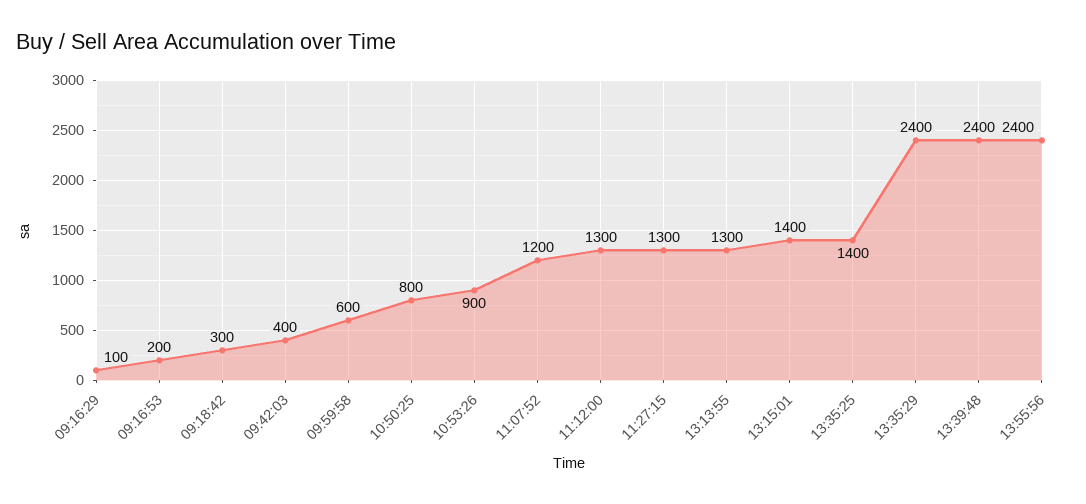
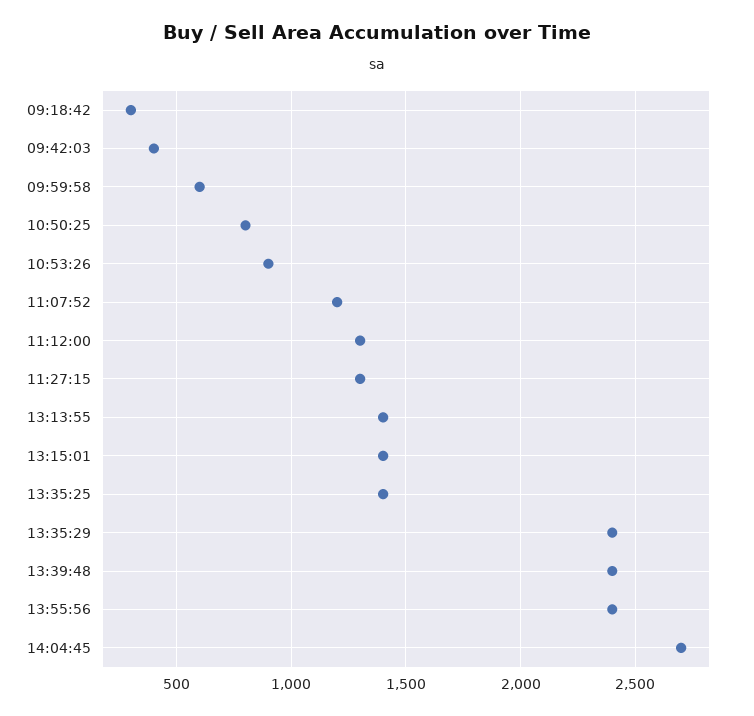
09:16:29: 100 -> none
09:16:53: 200 -> none
13:13:55: 1300 -> 1400
14:04:45: none -> 2700

